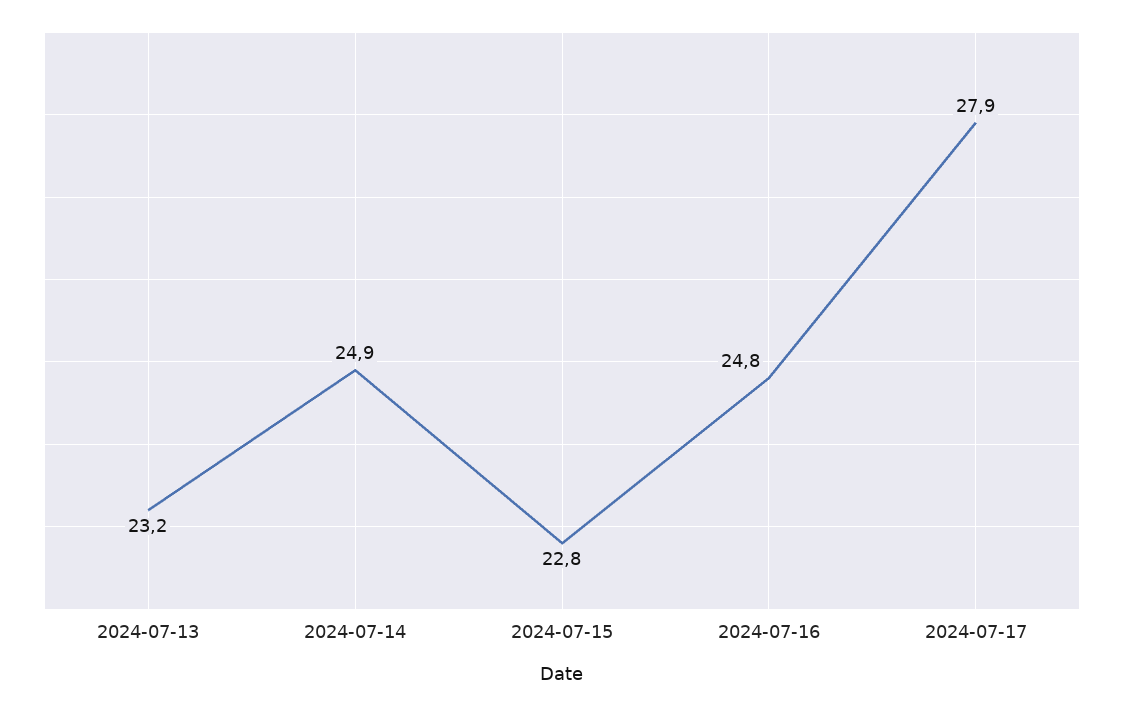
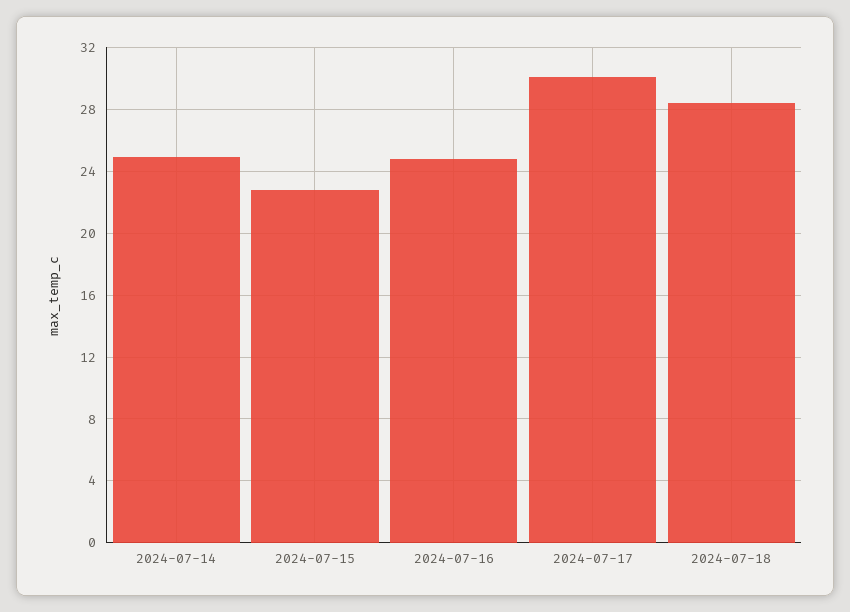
2024-07-13: 23.2 -> none
2024-07-17: 27.9 -> 30
2024-07-18: none -> 28.5

